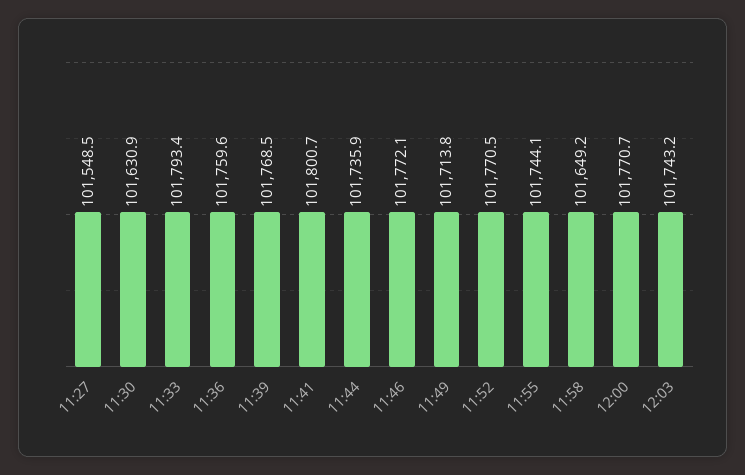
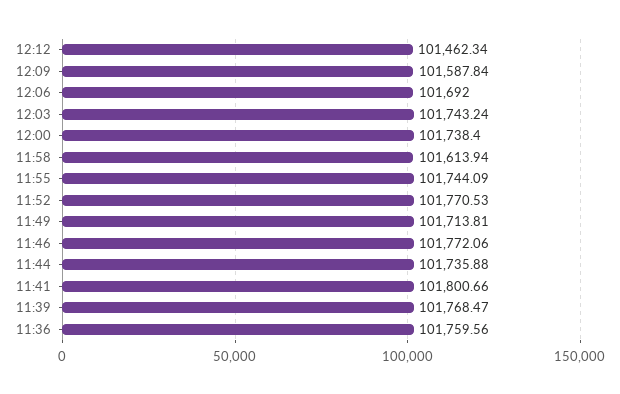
11:27: 101548.5 -> none
11:30: 101630.9 -> none
11:33: 101793.4 -> none
11:58: 101649.2 -> 101613.94
12:00: 101770.7 -> 101738.4
12:12: none -> 101462.34
12:09: none -> 101587.84
12:06: none -> 101692

